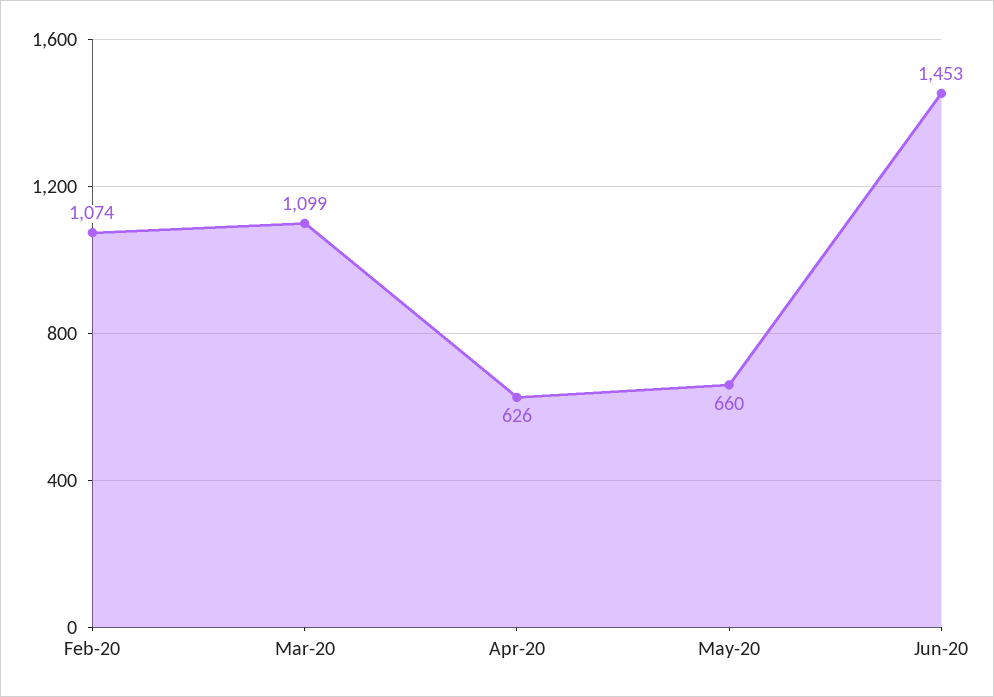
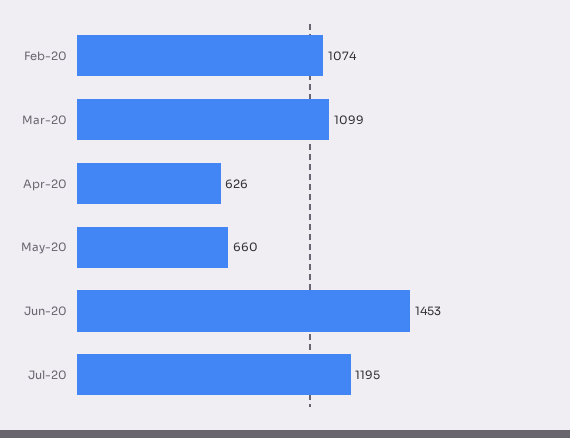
Jul-20: none -> 1195

